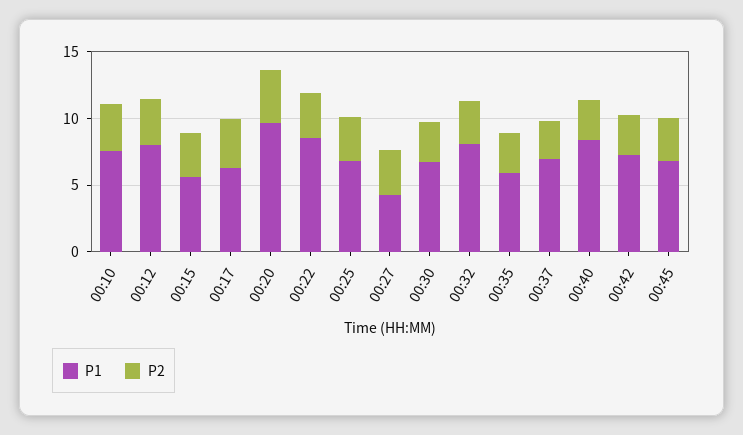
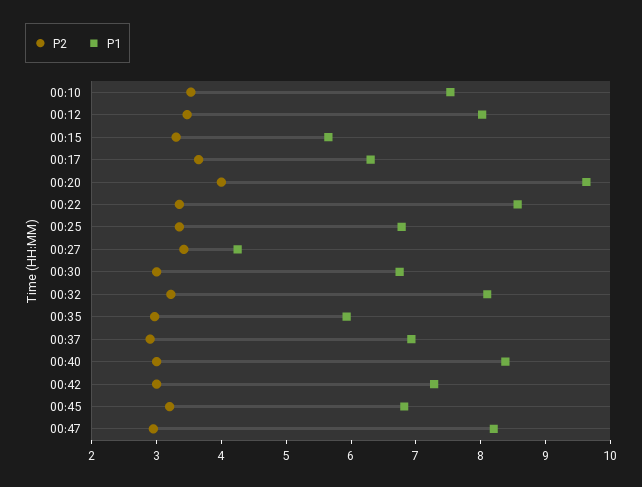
P2, 00:47: none -> 3
P1, 00:47: none -> 8.2

